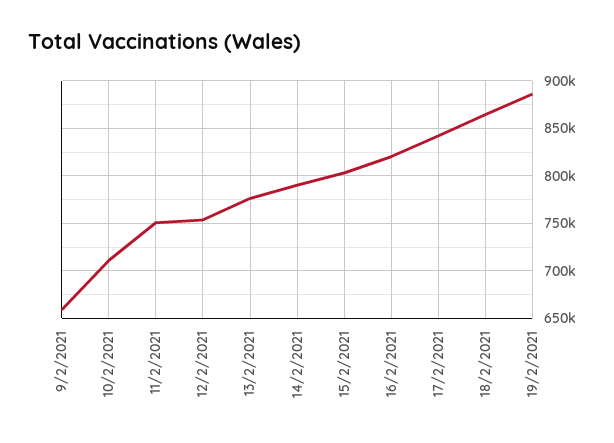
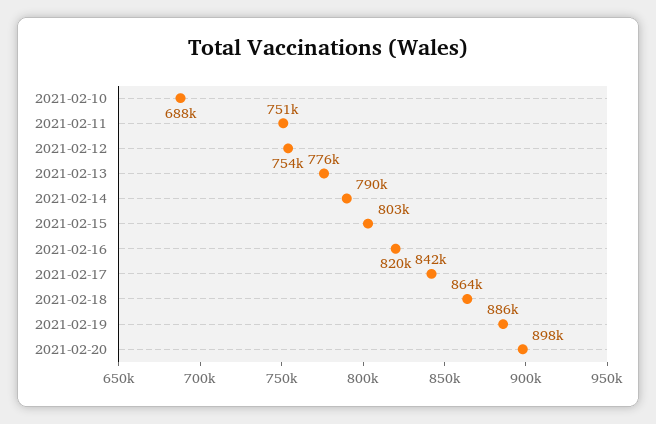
9/2/2021: 660000 -> none
10/2/2021: 710000 -> 688000
2021-02-20: none -> 898000

